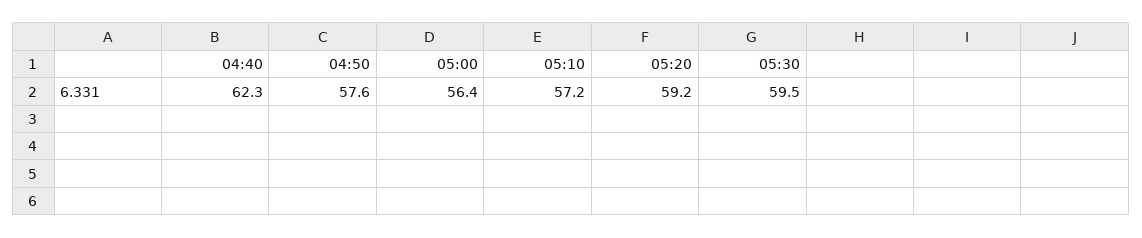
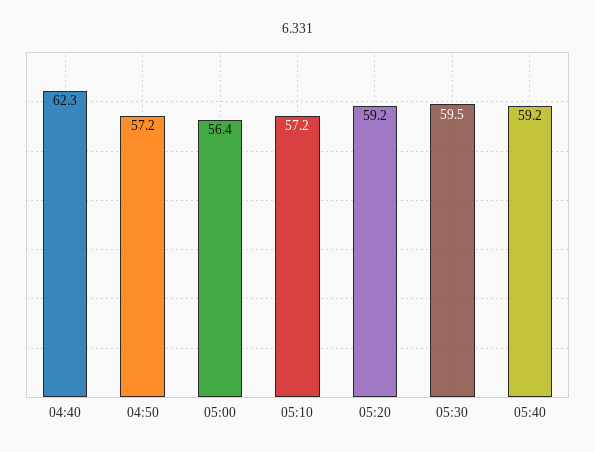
04:50: 57.6 -> 57.2
05:40: none -> 59.2

